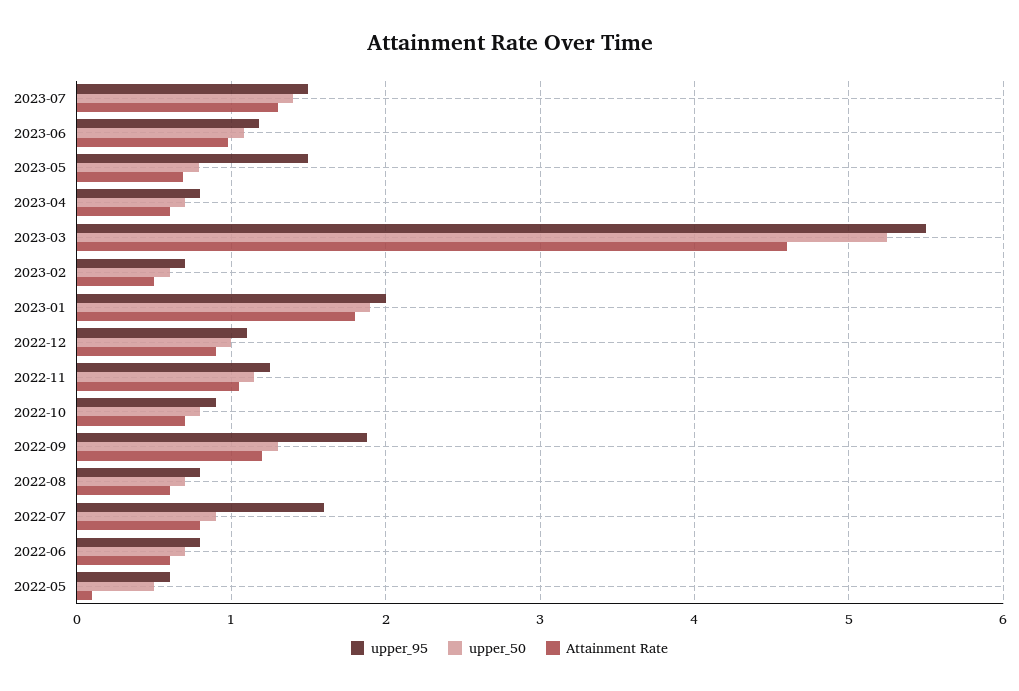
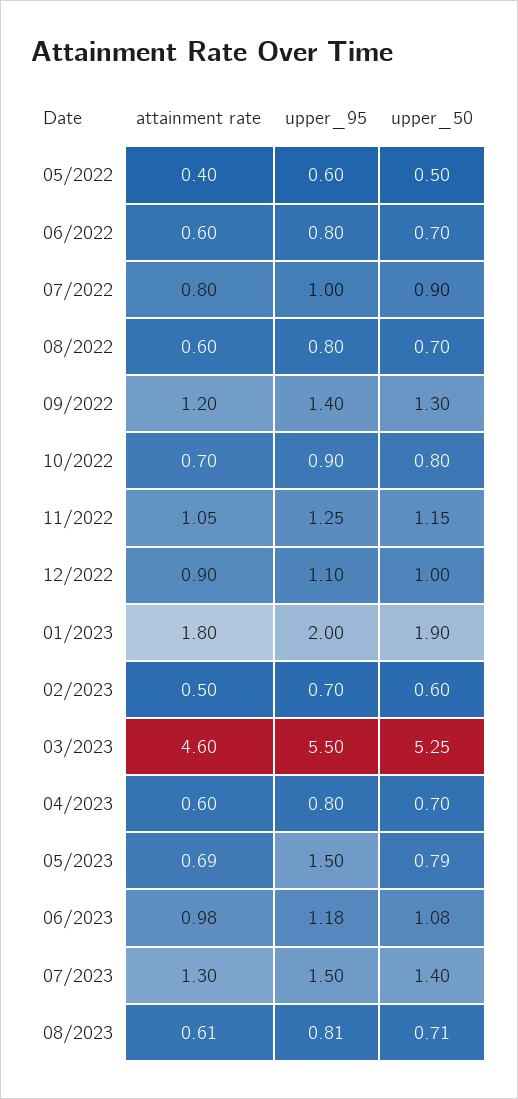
upper_95, 2022-09: 1.9 -> 1.4
upper_95, 2022-07: 1.6 -> 1
Attainment Rate, 2022-05: 0.1 -> 0.4
Attainment Rate, 08/2023: none -> 0.61
upper_95, 08/2023: none -> 0.81
upper_50, 08/2023: none -> 0.71

